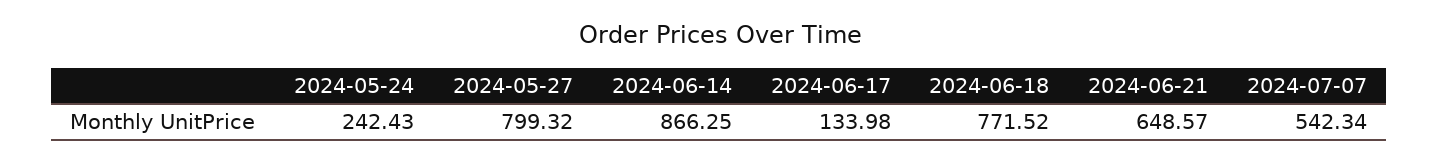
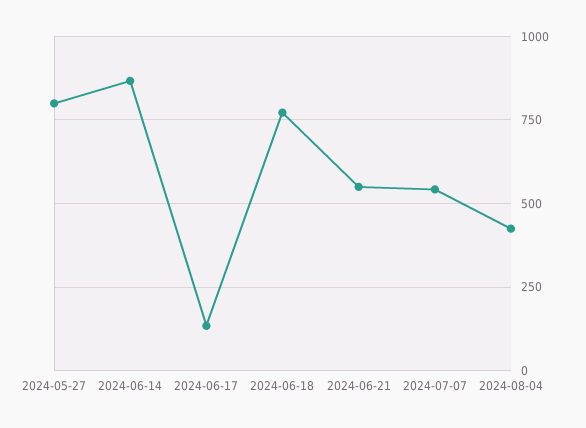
2024-05-24: 242.43 -> none
2024-06-21: 648.57 -> 550
2024-08-04: none -> 425

